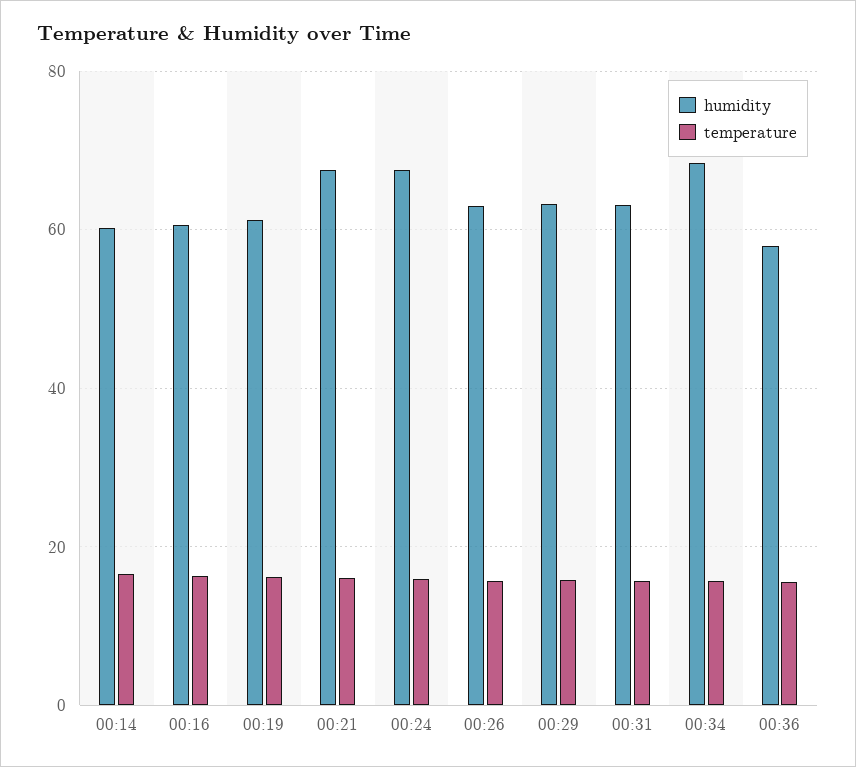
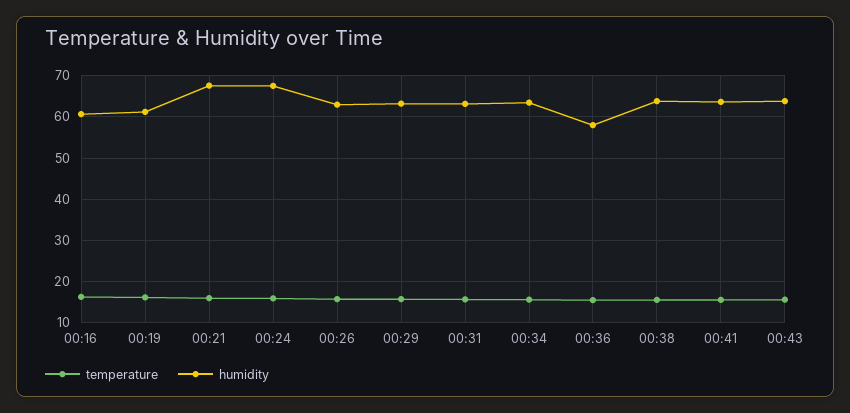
humidity, 00:14: 60 -> none
temperature, 00:14: 16 -> none
humidity, 00:34: 68 -> 64
temperature, 00:38: none -> 16
humidity, 00:38: none -> 64
temperature, 00:41: none -> 16
humidity, 00:41: none -> 64
temperature, 00:43: none -> 16
humidity, 00:43: none -> 64

